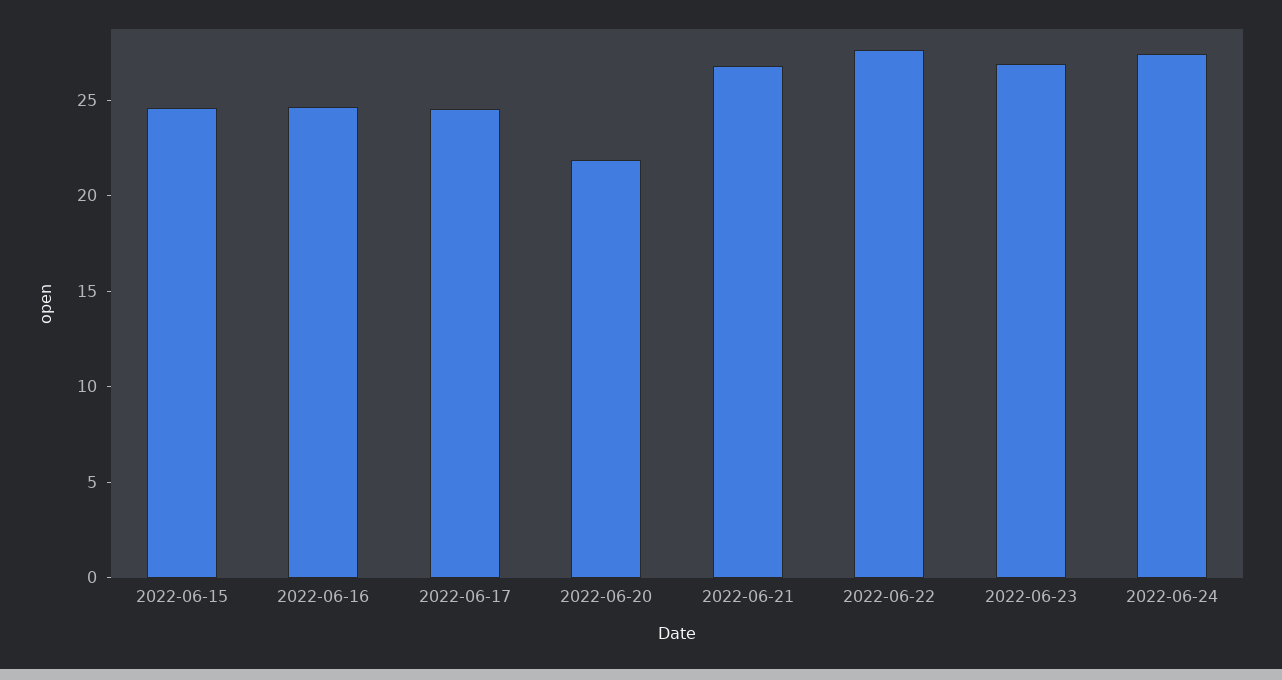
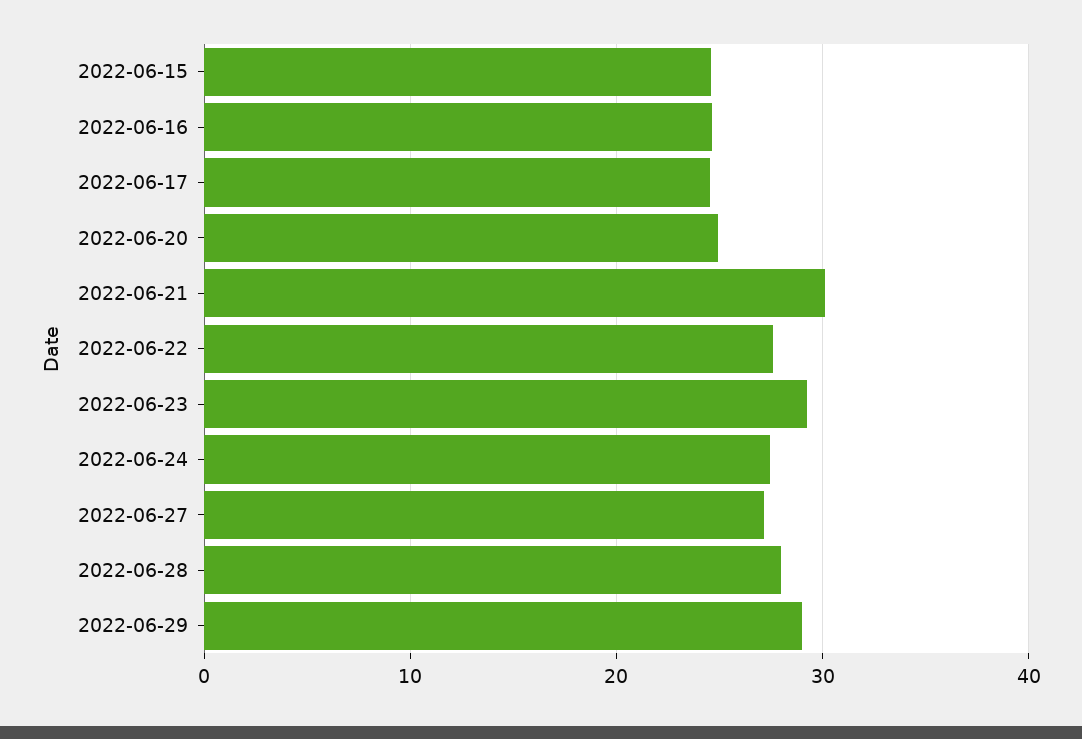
2022-06-20: 22 -> 25
2022-06-21: 27 -> 30
2022-06-23: 27 -> 29
2022-06-27: none -> 27
2022-06-28: none -> 28
2022-06-29: none -> 29

